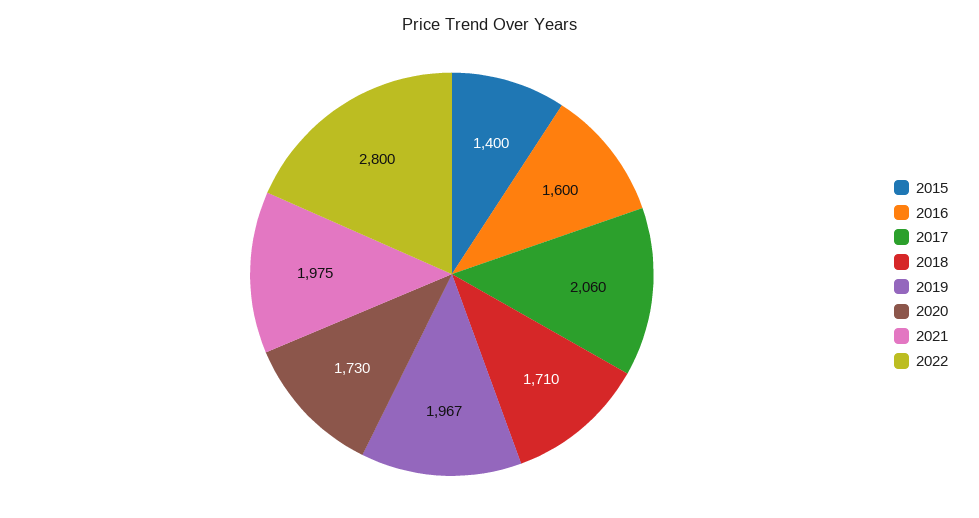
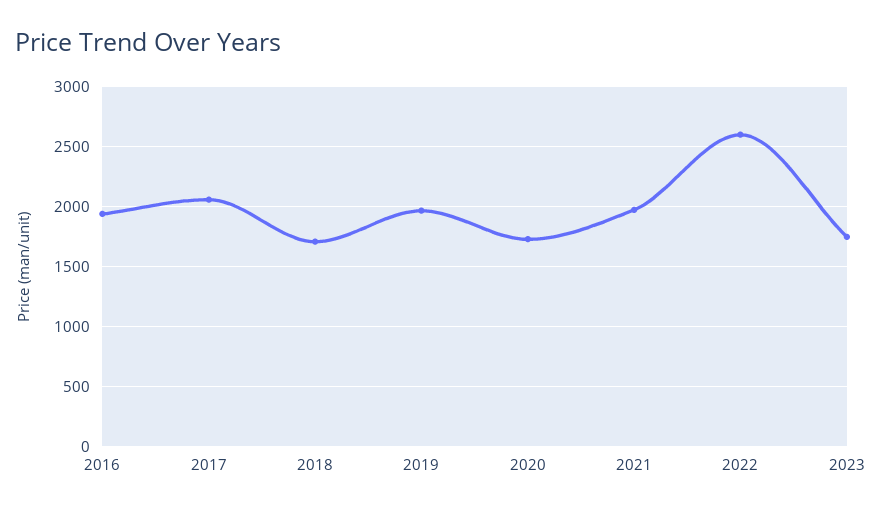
2015: 1400 -> none
2016: 1600 -> 1950
2022: 2800 -> 2600
2023: none -> 1750

